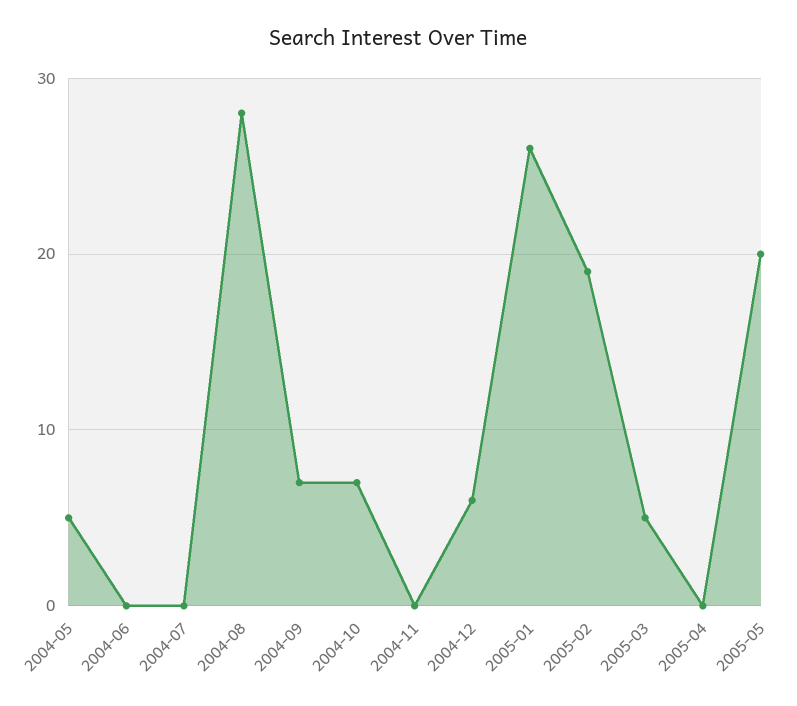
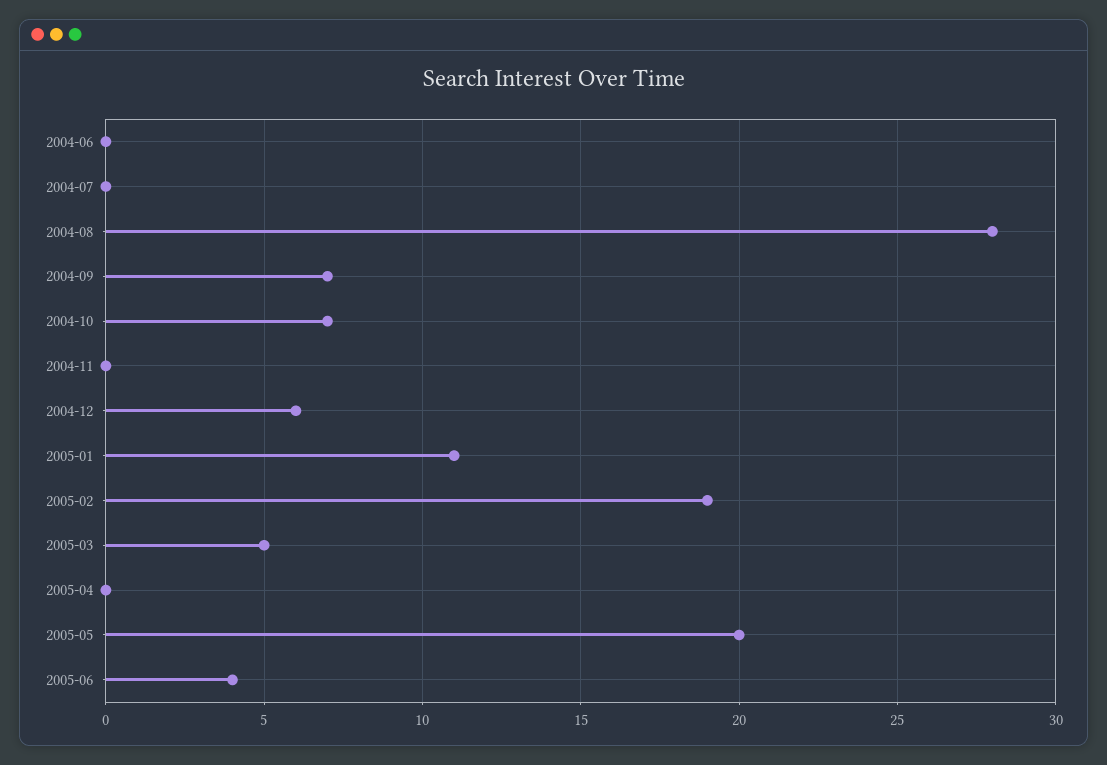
2004-05: 5 -> none
2005-01: 26 -> 11
2005-06: none -> 4

